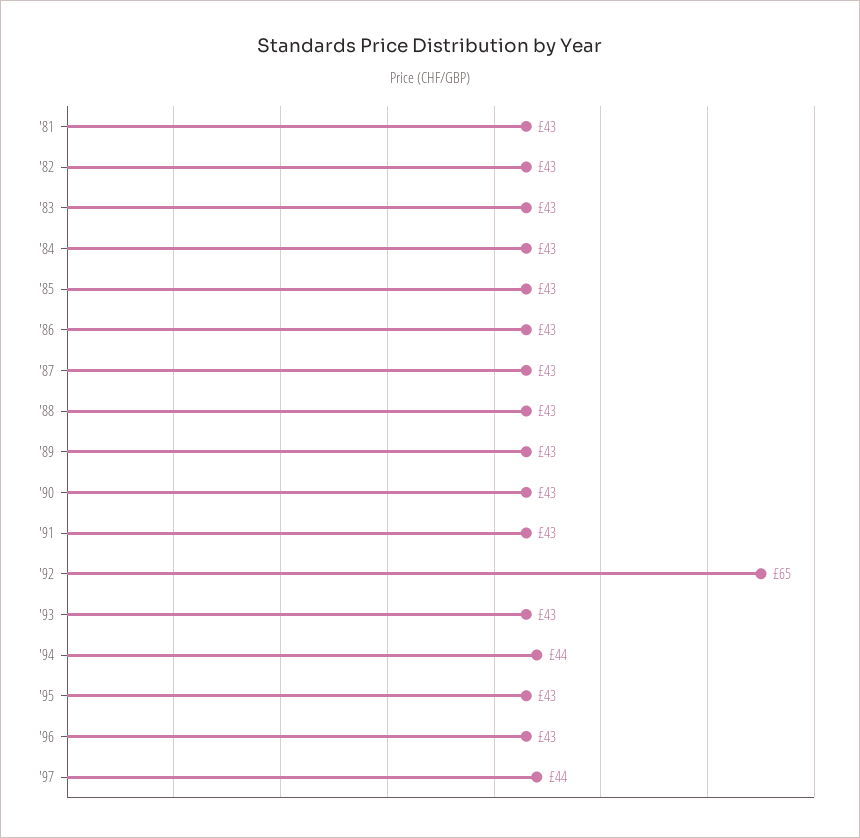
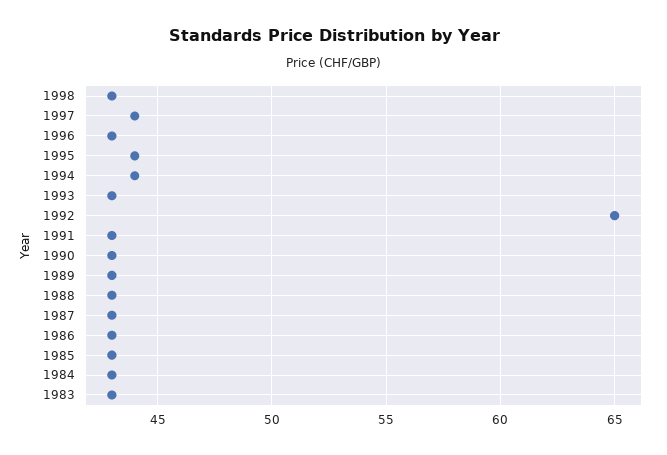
'81: 43 -> none
'82: 43 -> none
'95: 43 -> 44
1998: none -> 43

